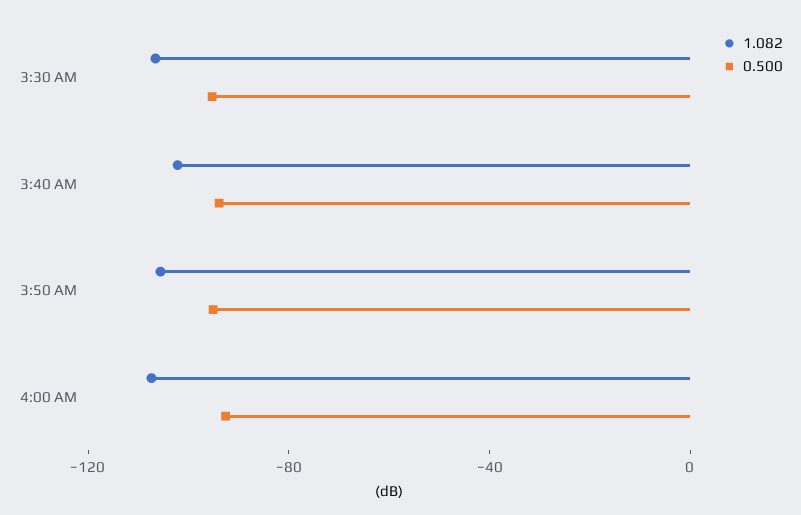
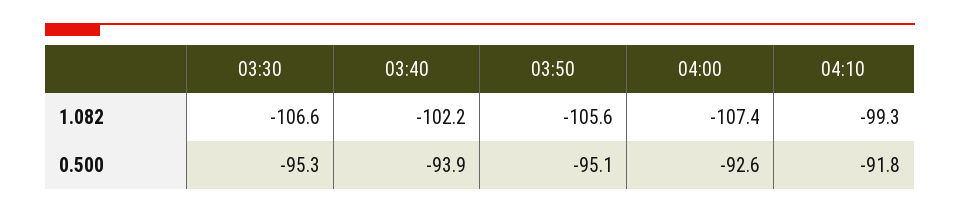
1.082, 04:10: none -> -99.3
0.500, 04:10: none -> -91.8

